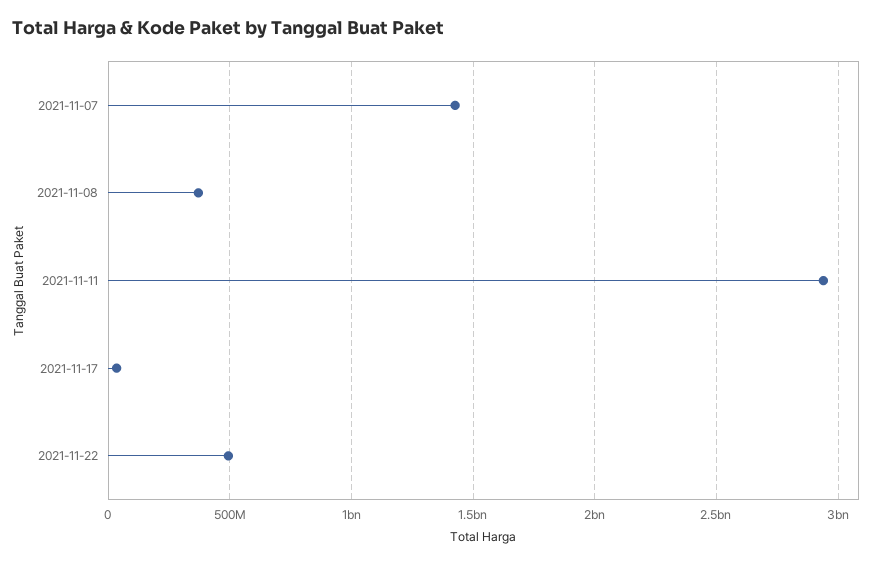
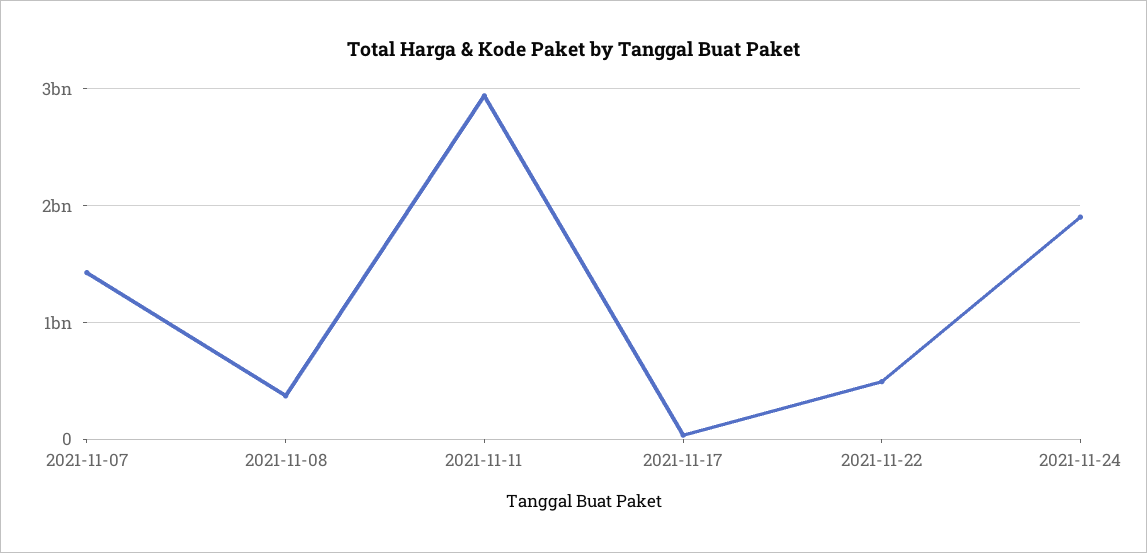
2021-11-24: none -> 1900000000

